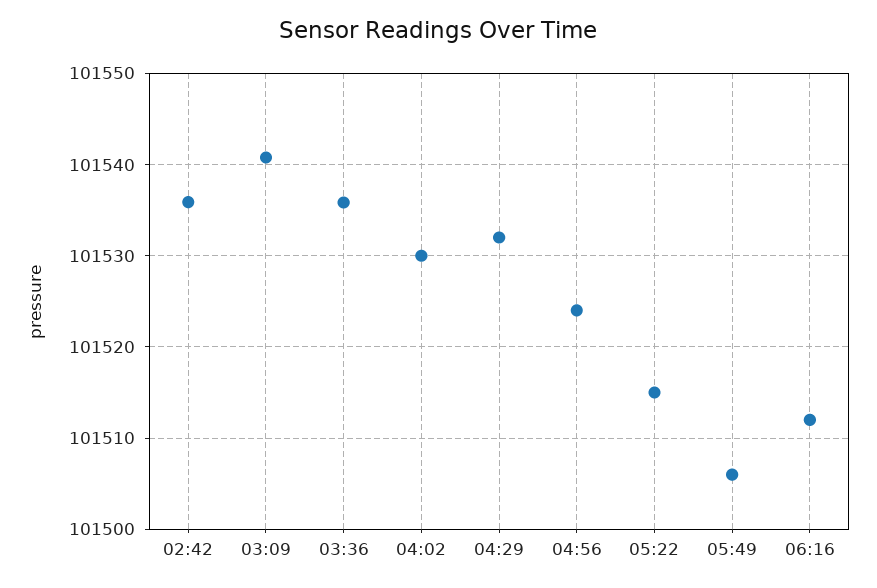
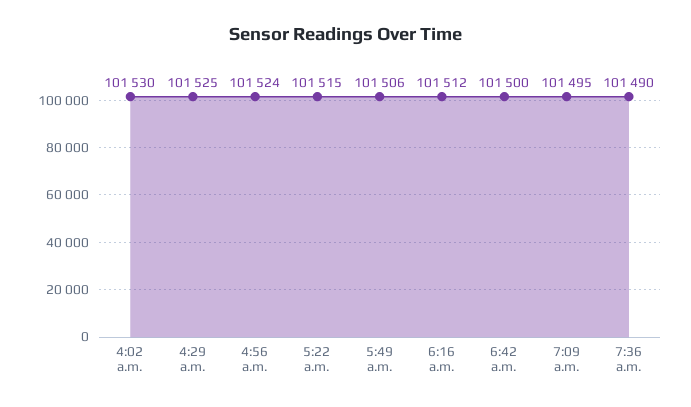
02:42: 101536 -> none
03:09: 101541 -> none
03:36: 101536 -> none
04:29: 101532 -> 101525
6:42 a.m.: none -> 101500
7:09 a.m.: none -> 101495
7:36 a.m.: none -> 101490

